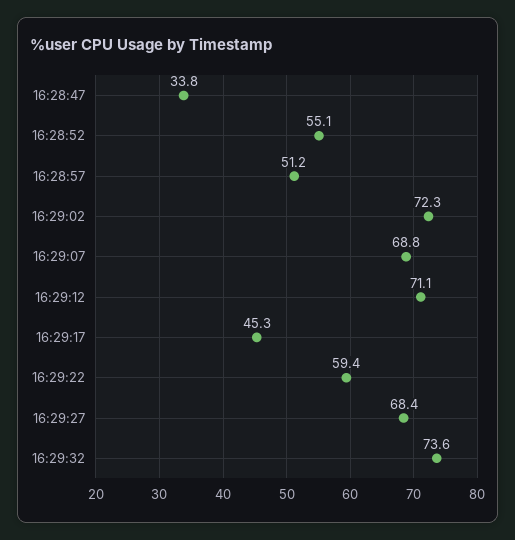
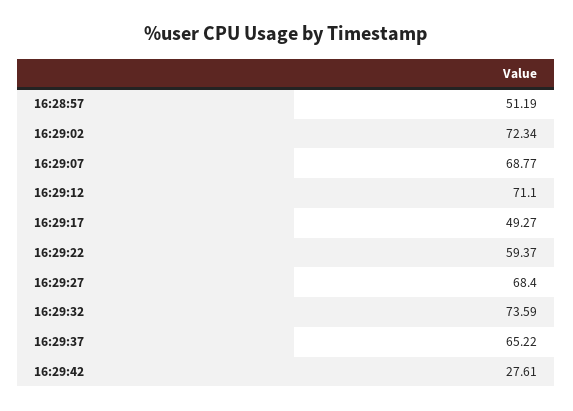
16:28:47: 33.8 -> none
16:28:52: 55.1 -> none
16:29:17: 45.3 -> 49.27
16:29:37: none -> 65.22
16:29:42: none -> 27.61

